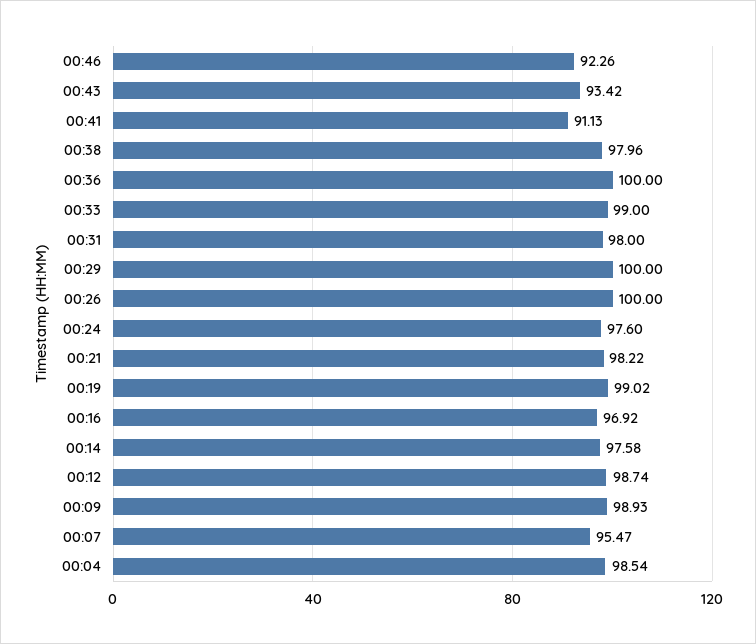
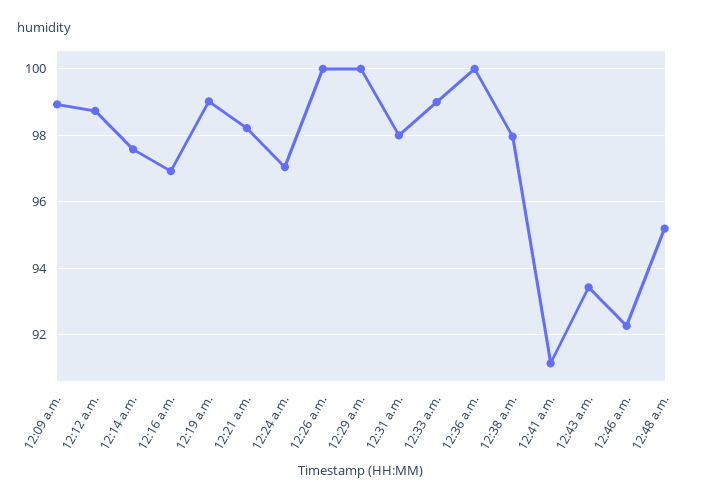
00:24: 97.6 -> 97
00:07: 95.47 -> none
00:04: 98.54 -> none
12:48 a.m.: none -> 95.2

